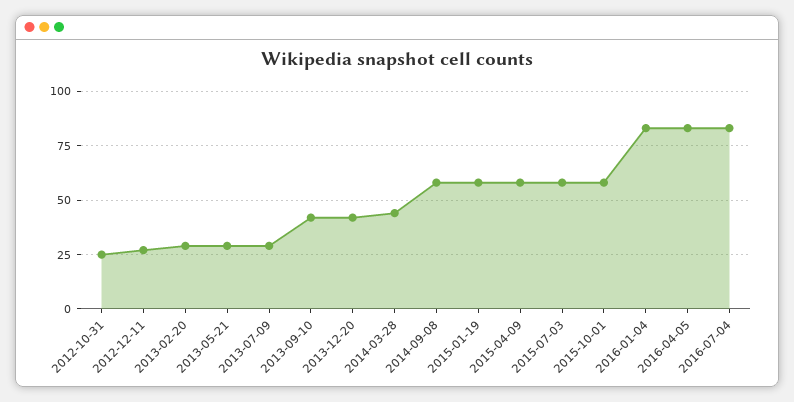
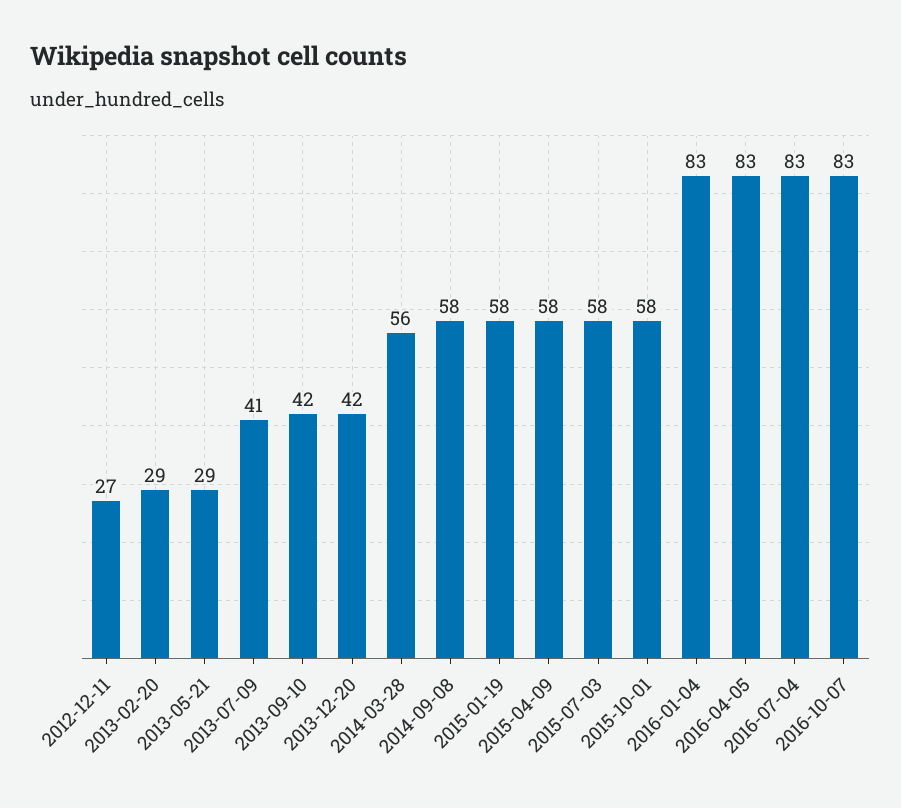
2012-10-31: 25 -> none
2013-07-09: 30 -> 41
2014-03-28: 45 -> 56
2016-10-07: none -> 83

